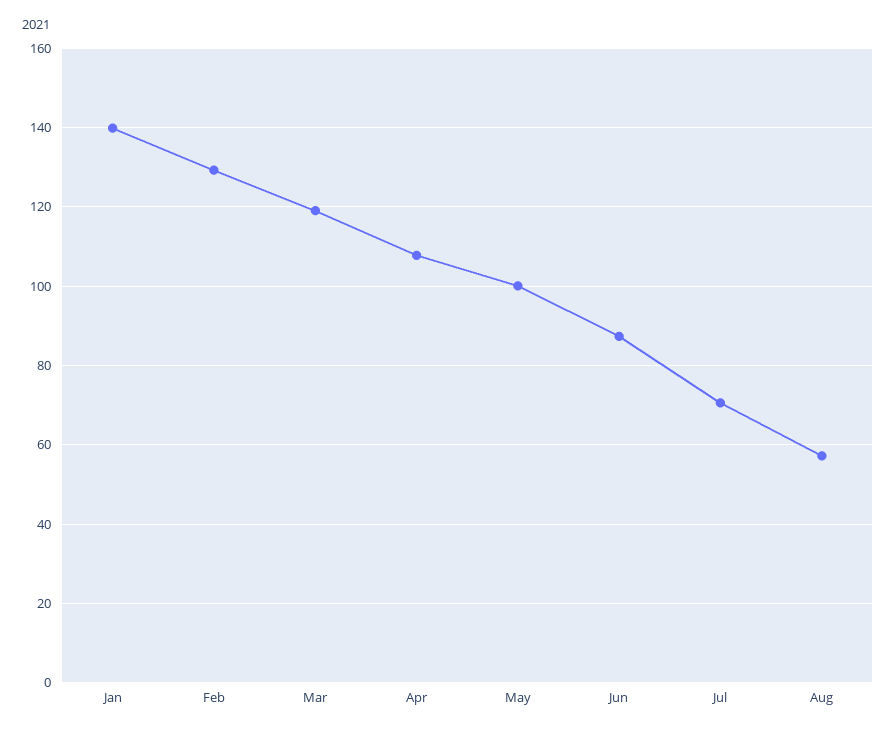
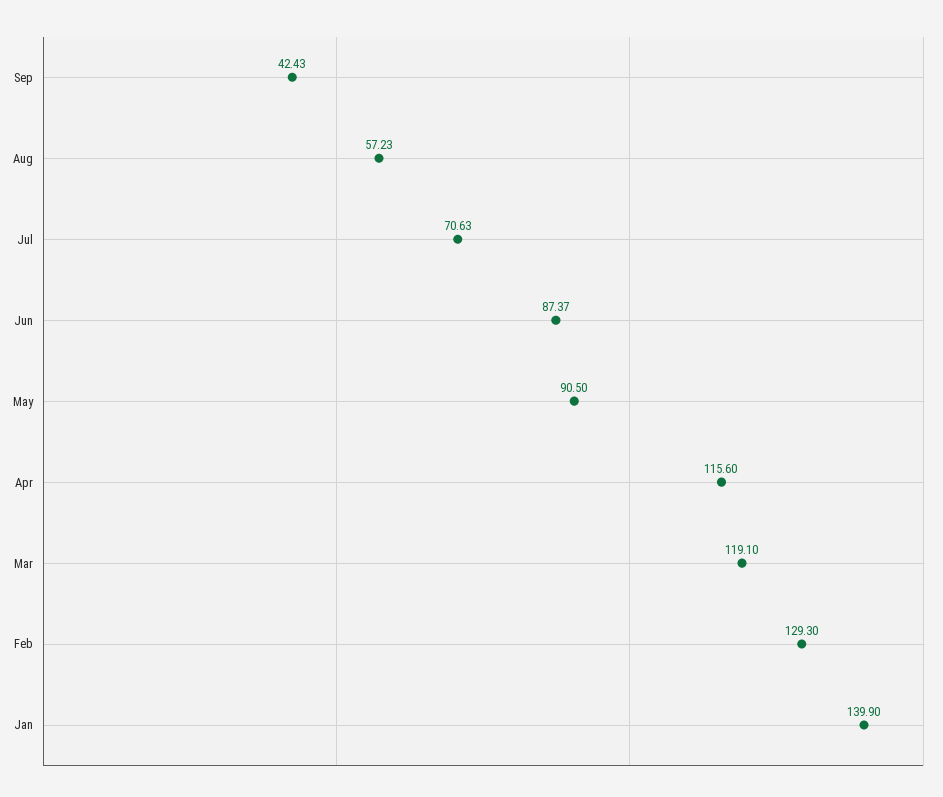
Apr: 108 -> 115.6
May: 100 -> 90.5
Sep: none -> 42.43

